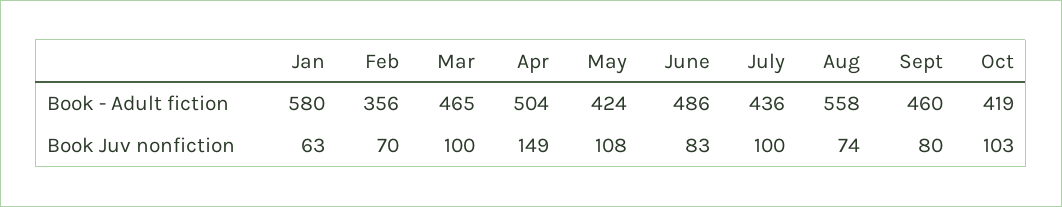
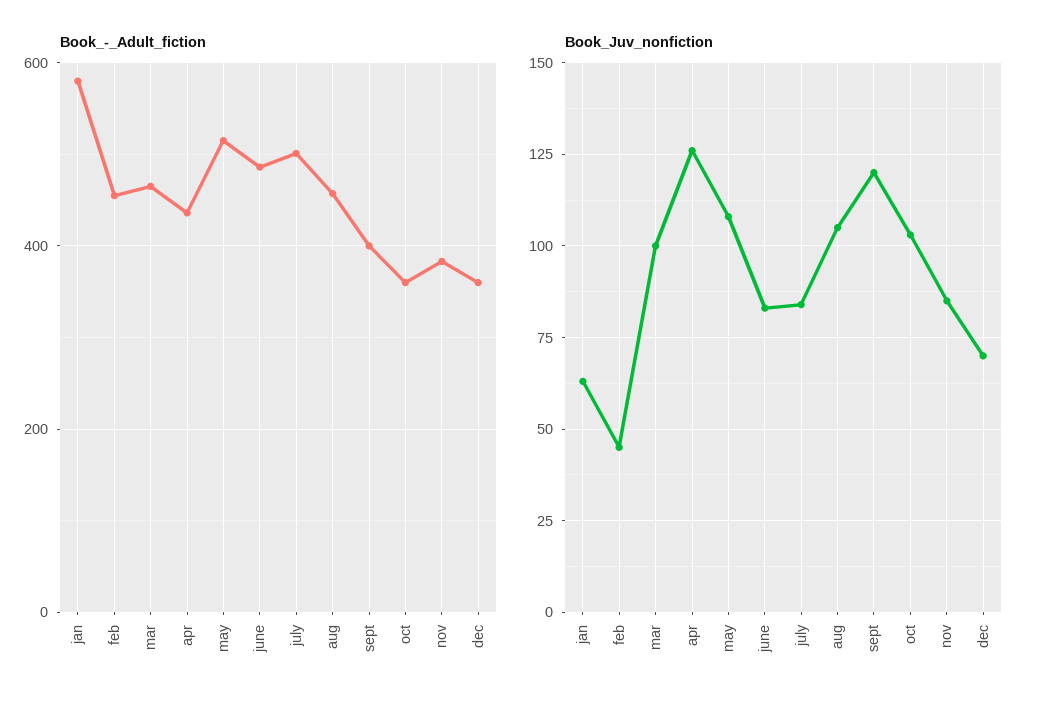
Book - Adult fiction, Feb: 356 -> 460
Book - Adult fiction, Apr: 504 -> 440
Book - Adult fiction, May: 424 -> 520
Book - Adult fiction, July: 436 -> 500
Book - Adult fiction, Aug: 558 -> 460
Book - Adult fiction, Sept: 460 -> 400
Book - Adult fiction, Oct: 419 -> 360
Book Juv nonfiction, Feb: 70 -> 45
Book Juv nonfiction, Apr: 149 -> 125
Book Juv nonfiction, July: 100 -> 85
Book Juv nonfiction, Aug: 74 -> 105
Book Juv nonfiction, Sept: 80 -> 120
Book - Adult fiction, nov: none -> 380
Book - Adult fiction, dec: none -> 360
Book Juv nonfiction, nov: none -> 85
Book Juv nonfiction, dec: none -> 70

